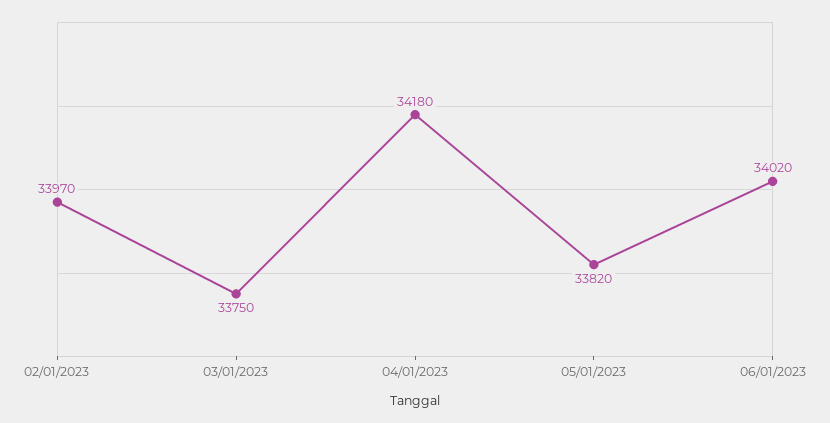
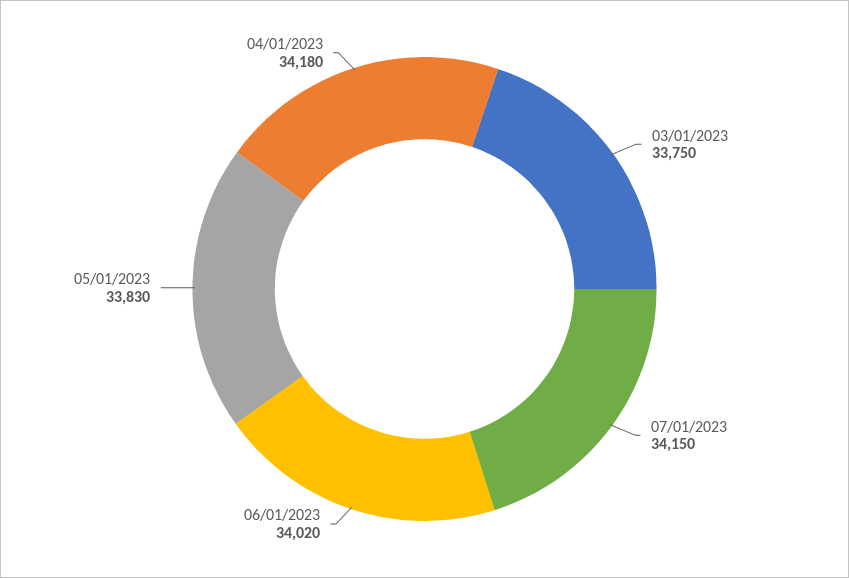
02/01/2023: 33970 -> none
05/01/2023: 33820 -> 33830
07/01/2023: none -> 34150

